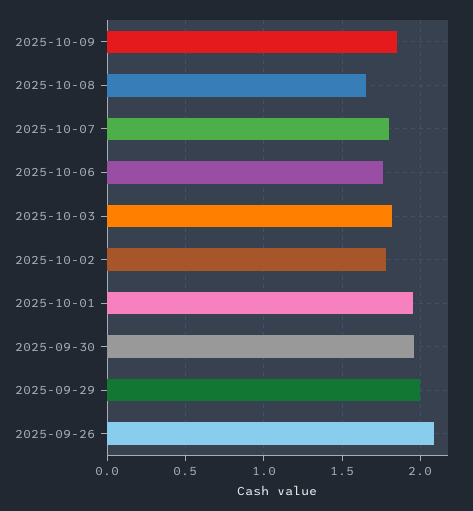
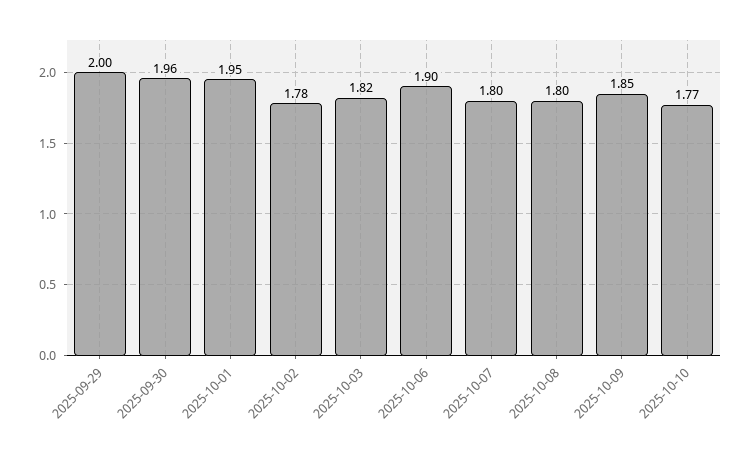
2025-10-08: 1.65 -> 1.8
2025-10-06: 1.75 -> 1.9
2025-09-26: 2.1 -> none
2025-10-10: none -> 1.77

